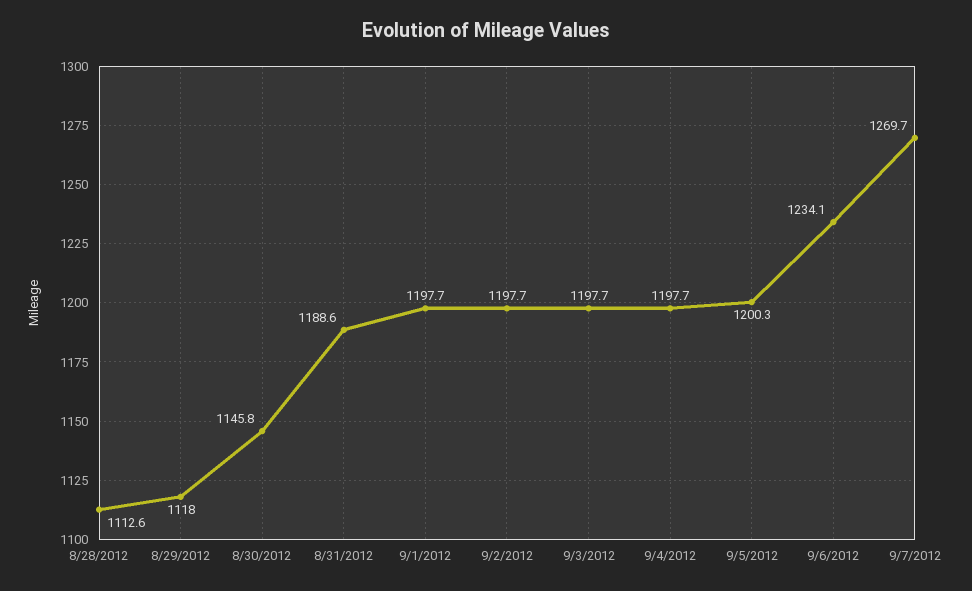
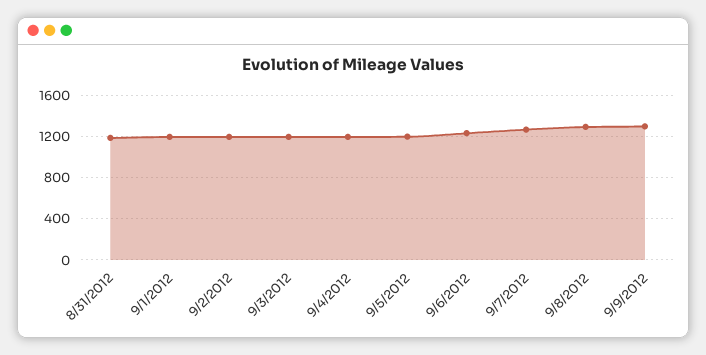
8/28/2012: 1112.6 -> none
8/29/2012: 1118 -> none
8/30/2012: 1145.8 -> none
9/8/2012: none -> 1300
9/9/2012: none -> 1300

